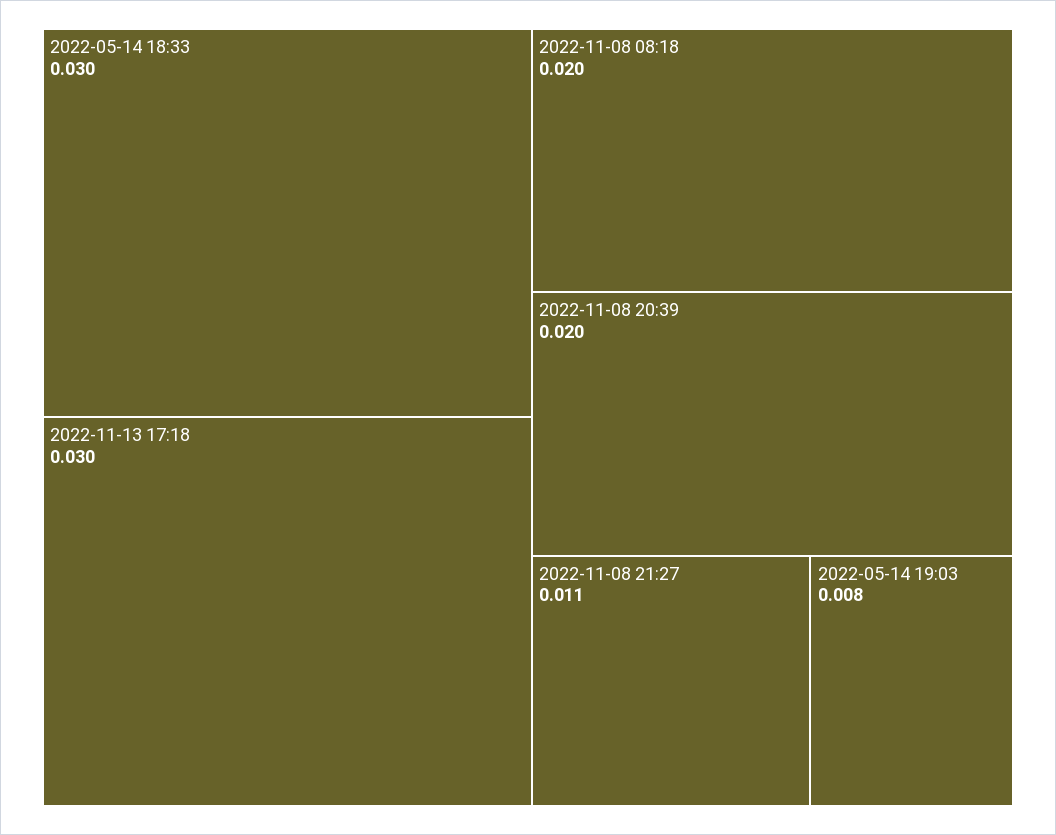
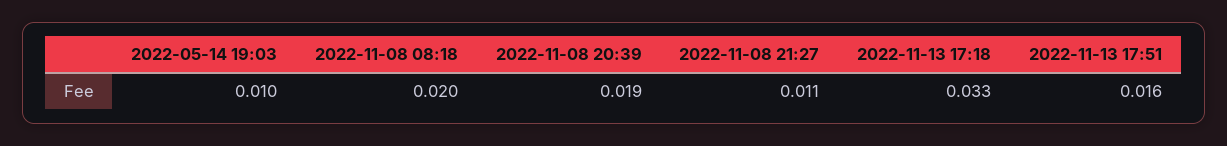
2022-05-14 18:33: 0.03 -> none
2022-11-13 17:18: 0.03 -> 0.033
2022-11-08 20:39: 0.02 -> 0.019
2022-05-14 19:03: 0.008 -> 0.01
2022-11-13 17:51: none -> 0.016

